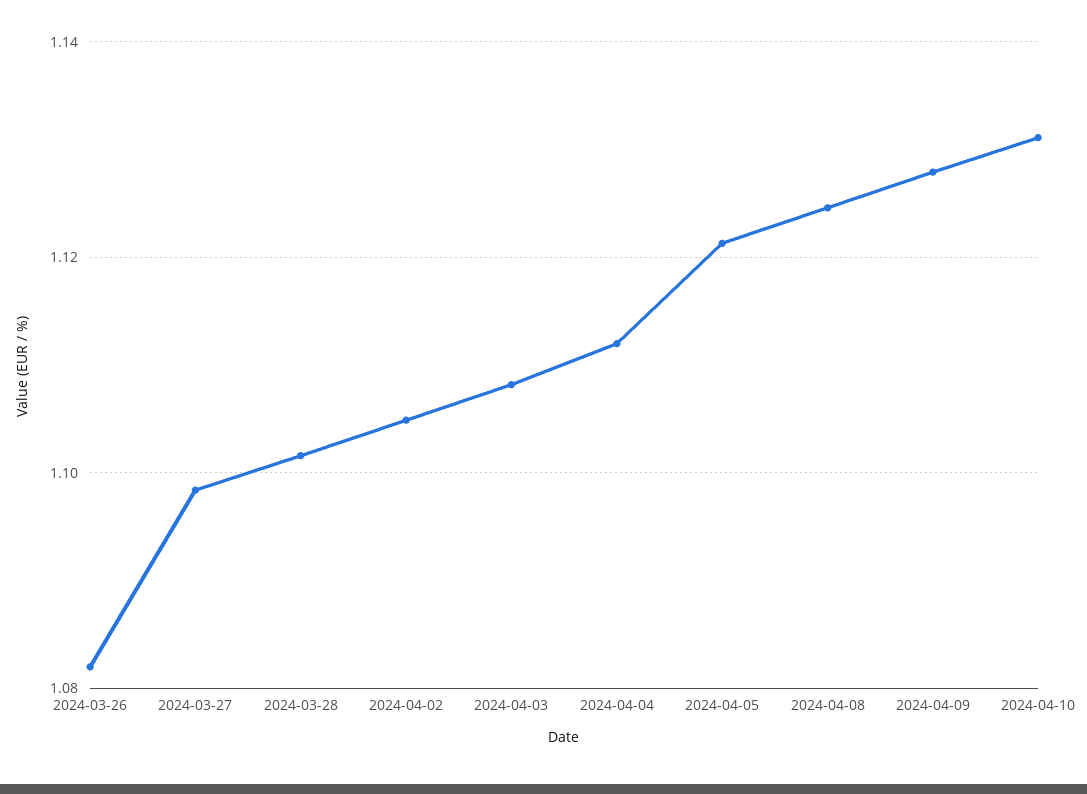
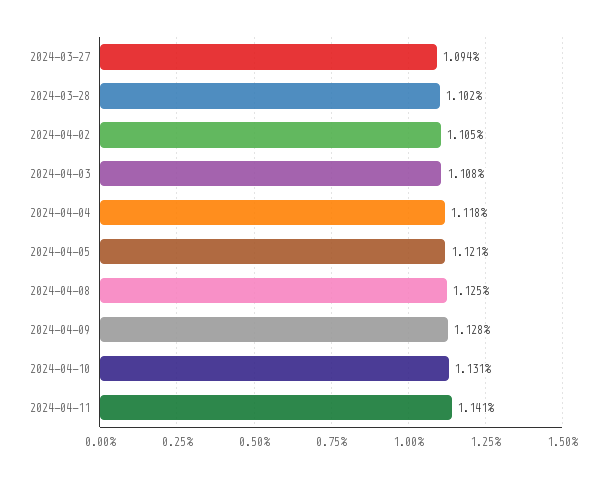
2024-03-26: 1.082 -> none
2024-03-27: 1.098 -> 1.094
2024-04-04: 1.112 -> 1.118
2024-04-11: none -> 1.141

